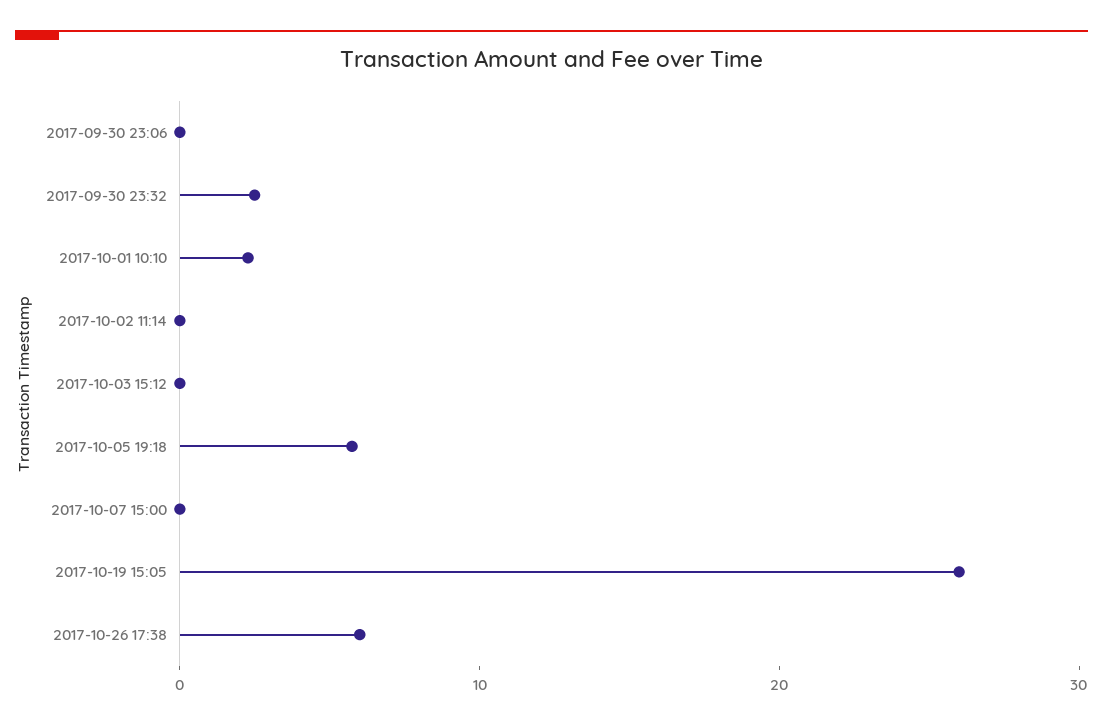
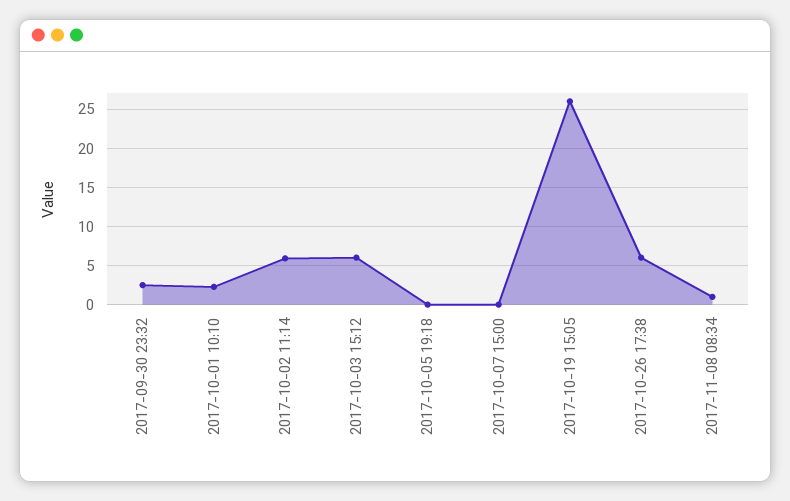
2017-09-30 23:06: 0 -> none
2017-10-02 11:14: 0 -> 6
2017-10-03 15:12: 0 -> 6
2017-10-05 19:18: 6 -> 0
2017-11-08 08:34: none -> 1

